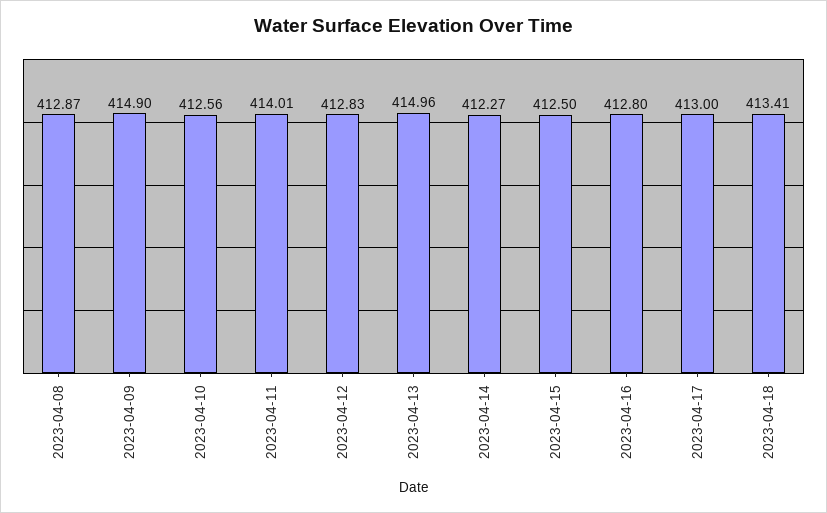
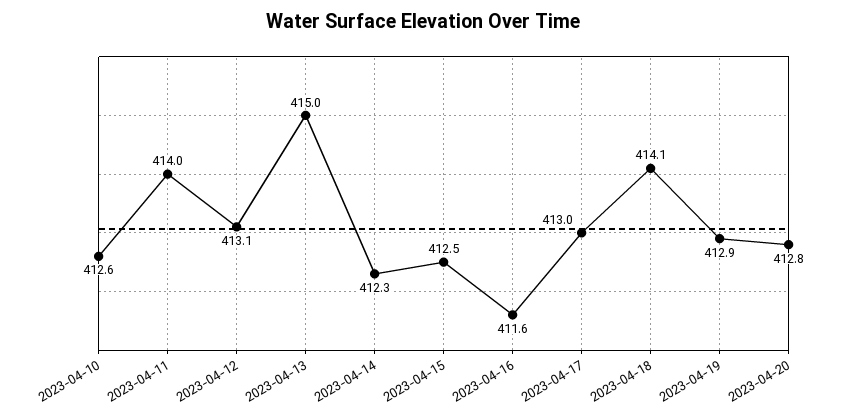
2023-04-08: 412.87 -> none
2023-04-09: 414.9 -> none
2023-04-12: 412.83 -> 413.1
2023-04-16: 412.8 -> 411.6
2023-04-18: 413.41 -> 414.1
2023-04-19: none -> 412.9
2023-04-20: none -> 412.8

